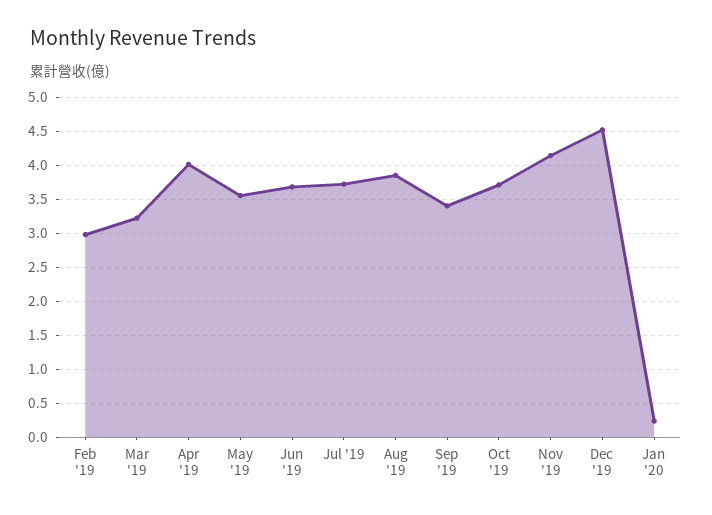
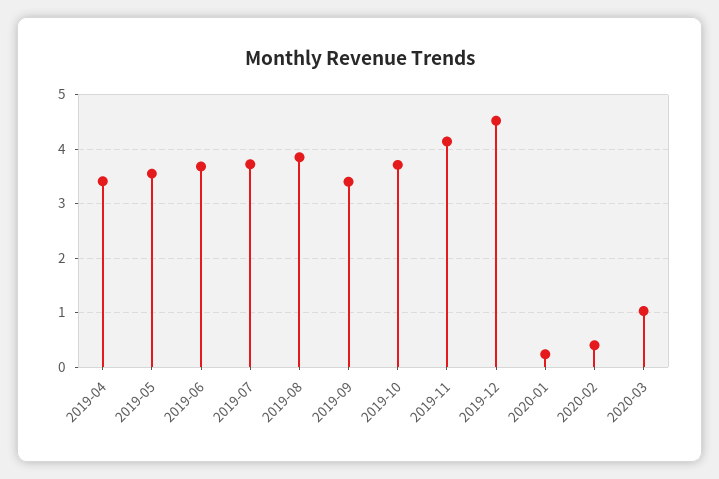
Feb '19: 3 -> none
Mar '19: 3.2 -> none
Apr '19: 4 -> 3.4
2020-02: none -> 0.4
2020-03: none -> 1

